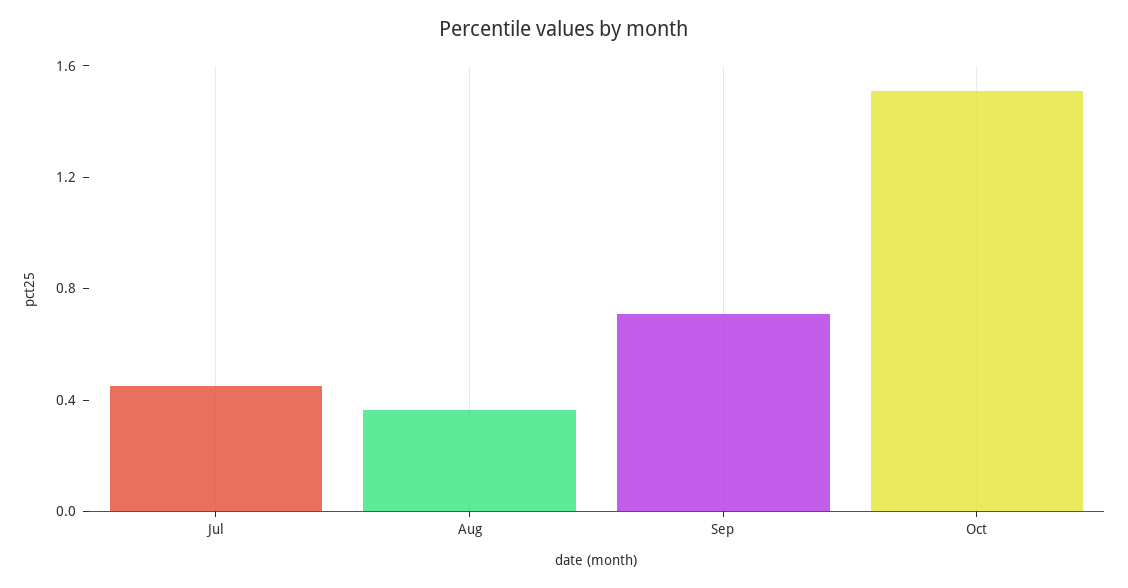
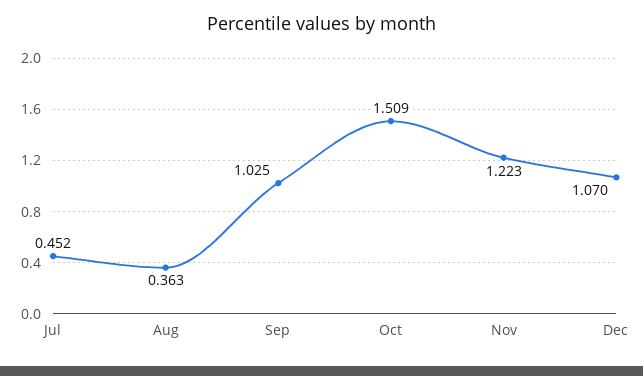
Sep: 0.7 -> 1.025
Nov: none -> 1.223
Dec: none -> 1.07

